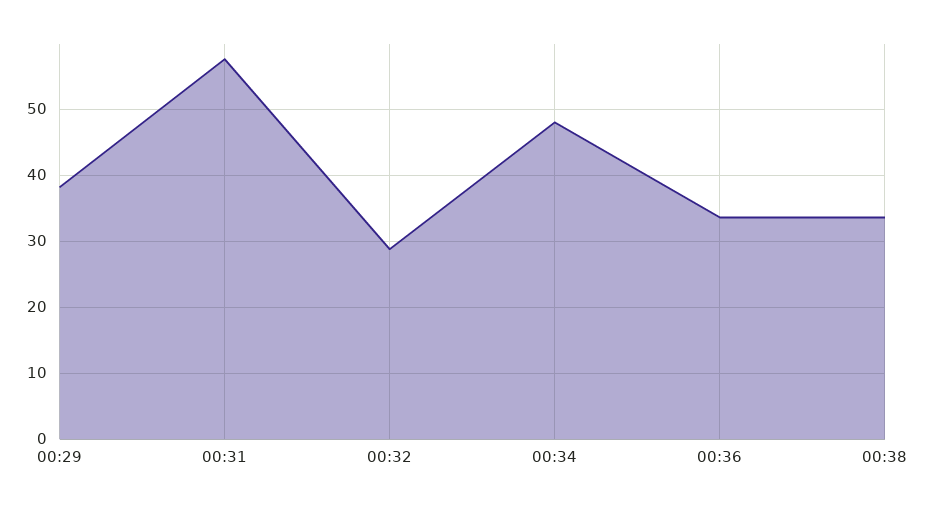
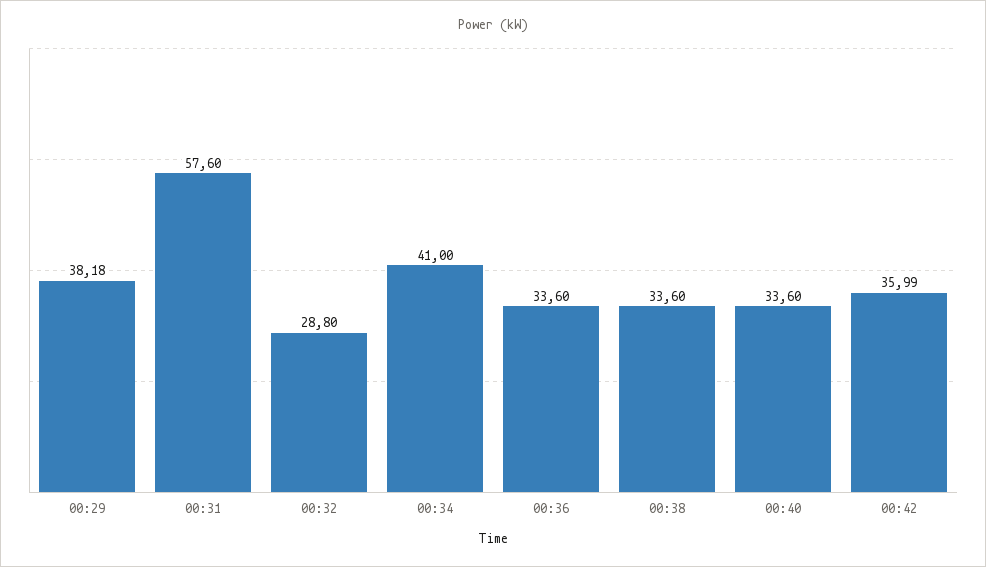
00:34: 48 -> 41
00:40: none -> 33.6
00:42: none -> 35.99

